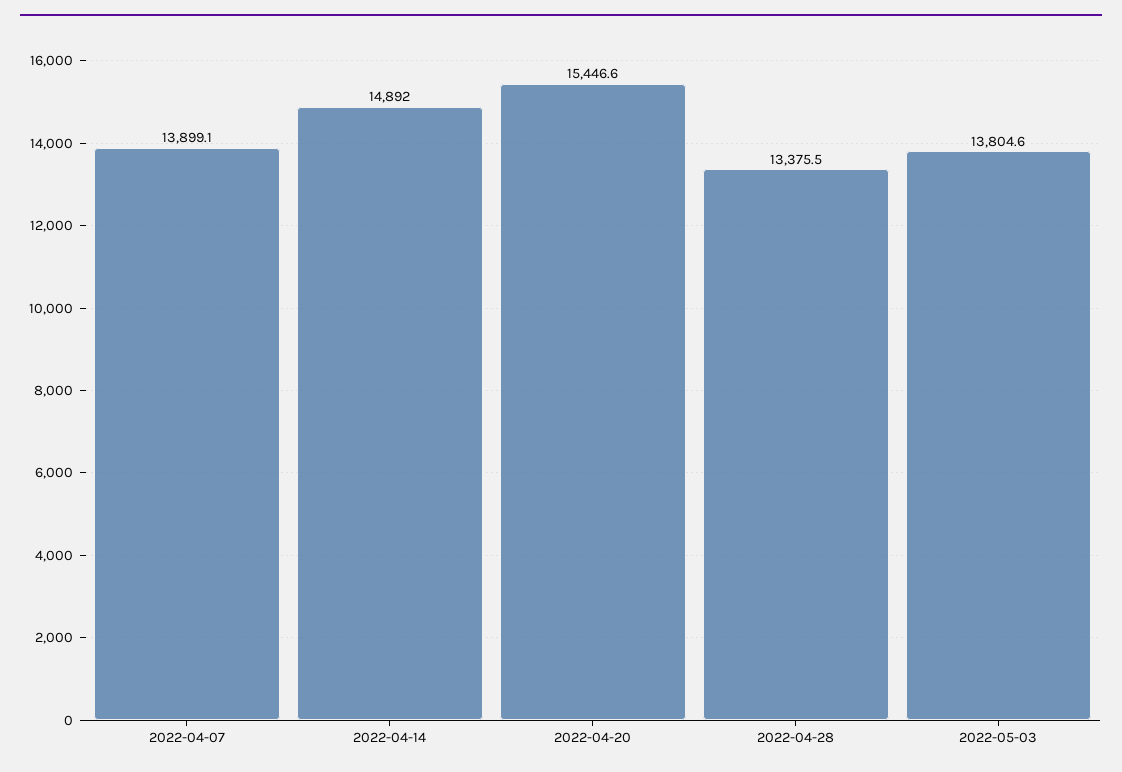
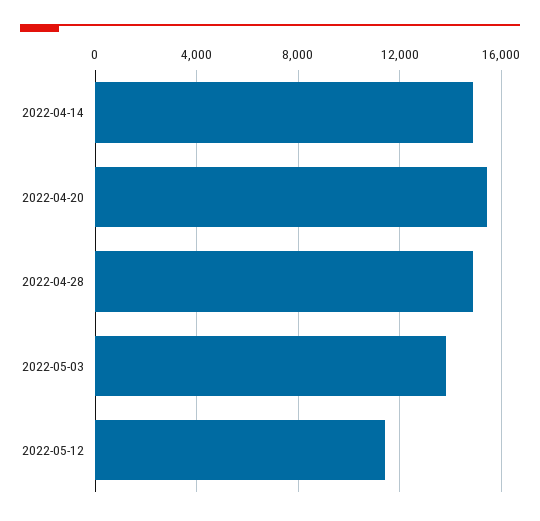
2022-04-07: 13899.1 -> none
2022-04-28: 13375.5 -> 15000
2022-05-12: none -> 11500

